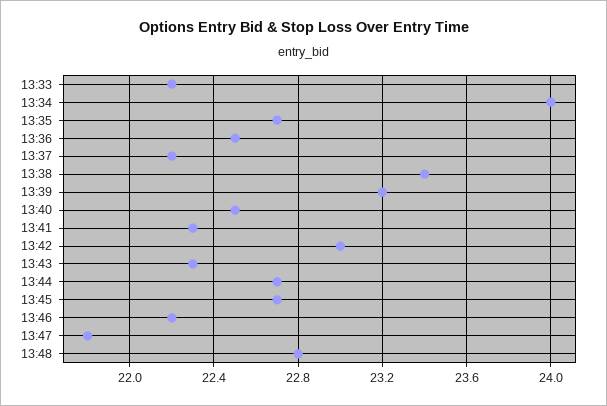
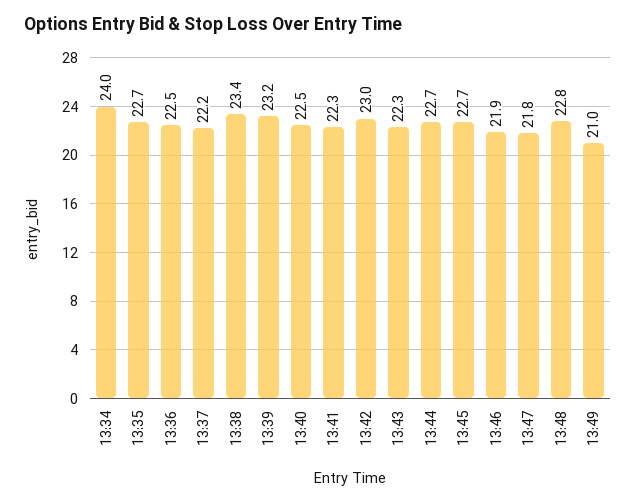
13:33: 22.2 -> none
13:46: 22.2 -> 21.9
13:49: none -> 21

